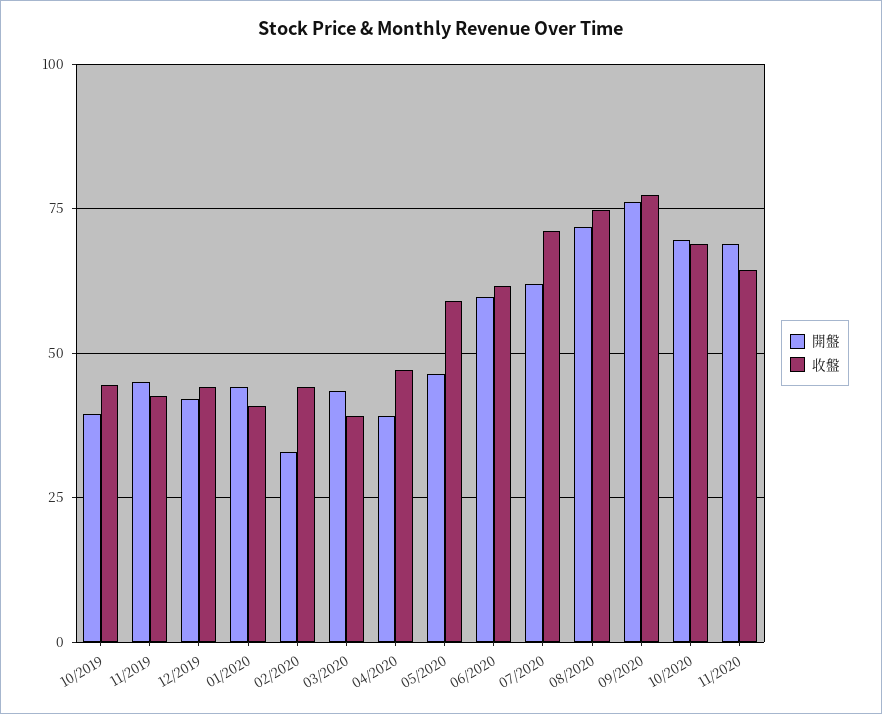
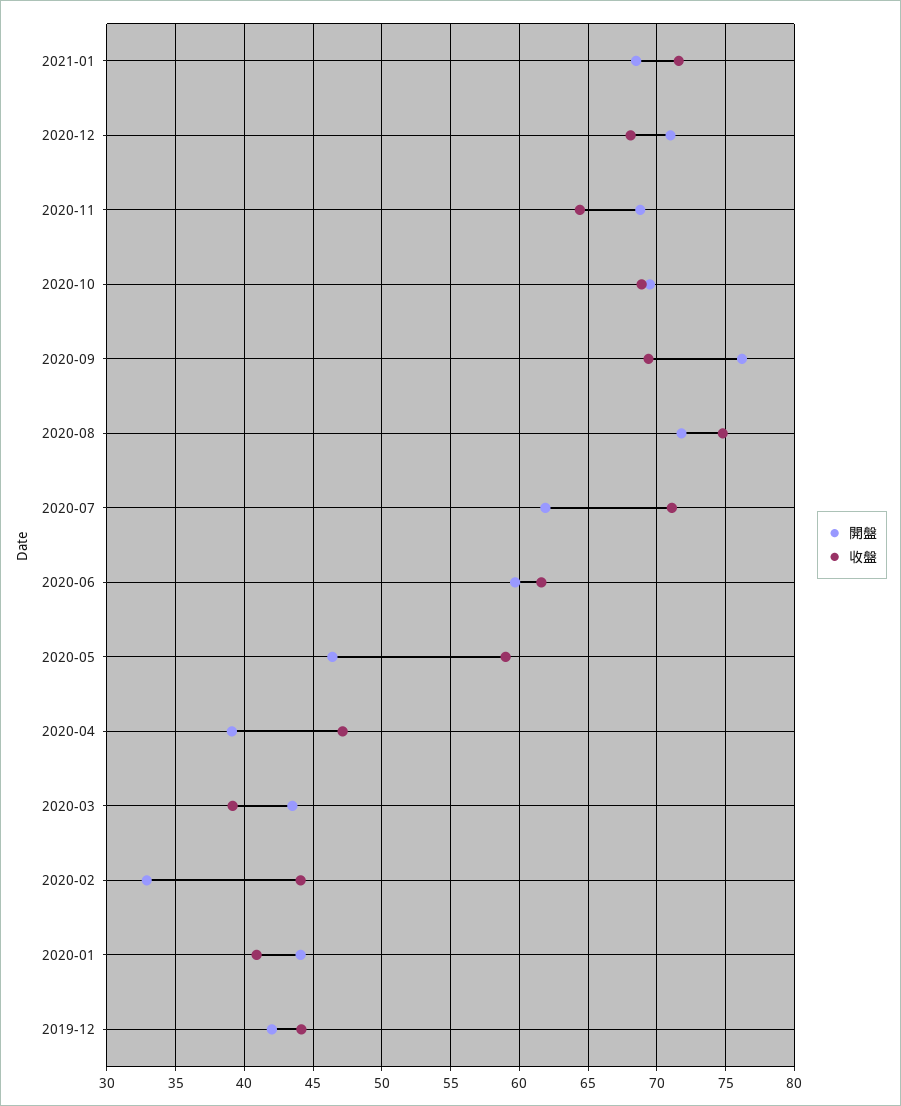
開盤, 10/2019: 40 -> none
收盤, 10/2019: 45 -> none
開盤, 11/2019: 45 -> none
收盤, 11/2019: 42.5 -> none
收盤, 09/2020: 77.5 -> 69.5
開盤, 2021-01: none -> 68.5
收盤, 2021-01: none -> 71.5
開盤, 2020-12: none -> 71
收盤, 2020-12: none -> 68

